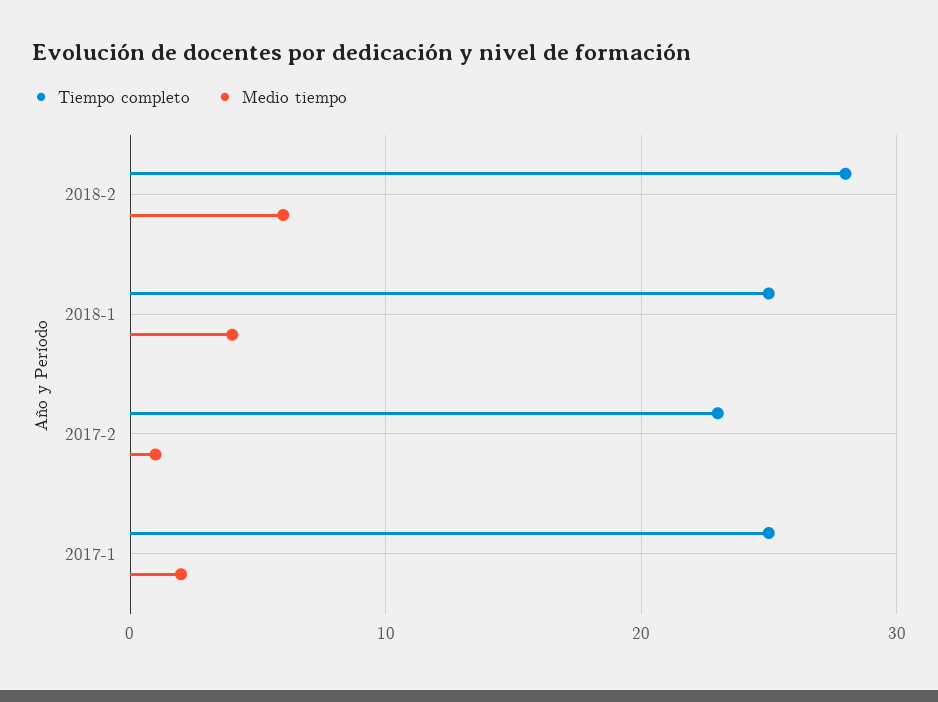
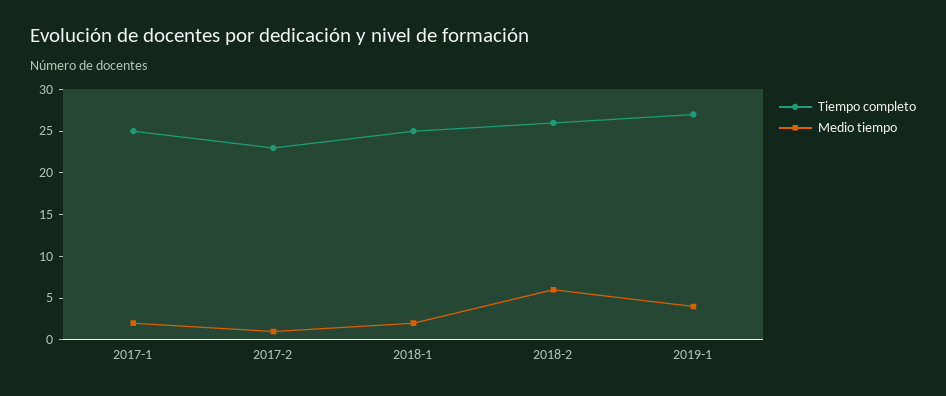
Tiempo completo, 2018-2: 28 -> 26
Medio tiempo, 2018-1: 4 -> 2
Tiempo completo, 2019-1: none -> 27
Medio tiempo, 2019-1: none -> 4

